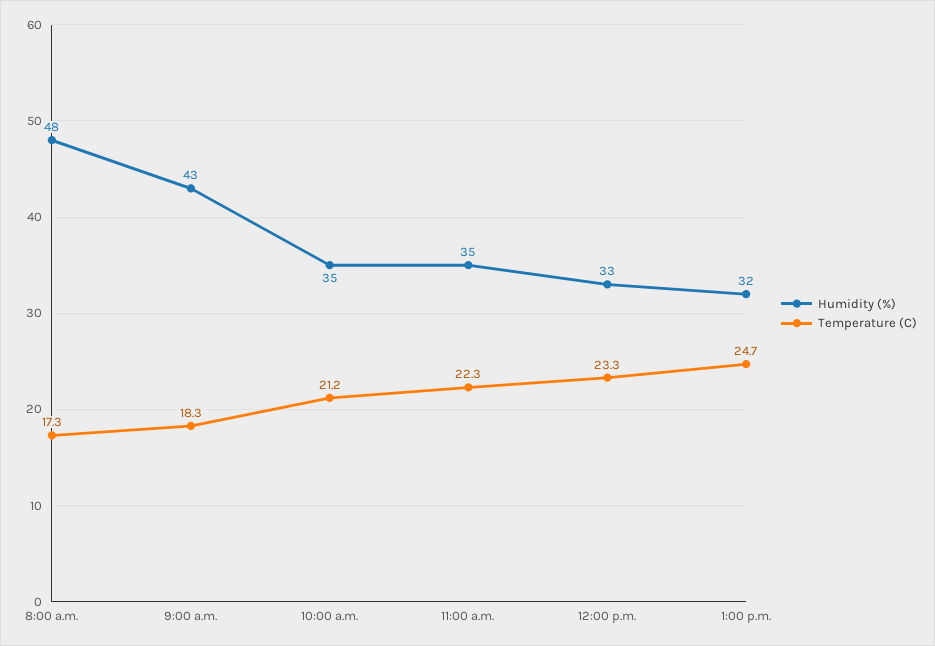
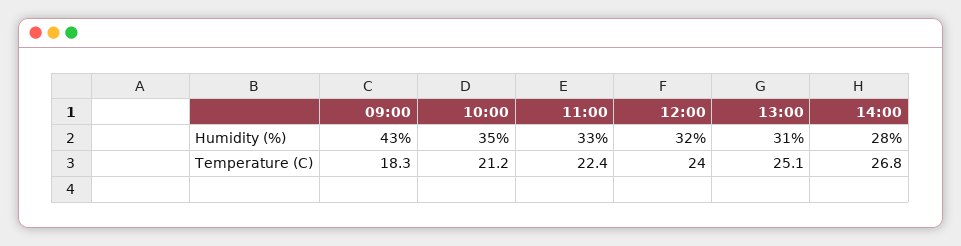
Humidity (%), 8:00 a.m.: 48 -> none
Temperature (C), 8:00 a.m.: 17.3 -> none
Humidity (%), 11:00 a.m.: 35 -> 33
Temperature (C), 11:00 a.m.: 22.3 -> 22.4
Humidity (%), 12:00 p.m.: 33 -> 32
Temperature (C), 12:00 p.m.: 23.3 -> 24
Humidity (%), 1:00 p.m.: 32 -> 31
Temperature (C), 1:00 p.m.: 24.7 -> 25.1
Humidity (%), 14:00: none -> 28
Temperature (C), 14:00: none -> 26.8

